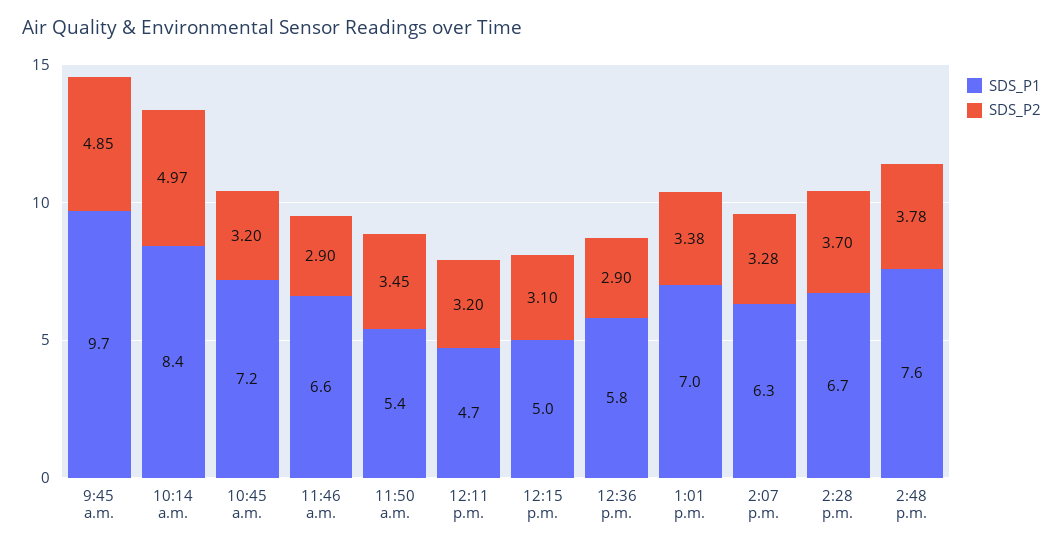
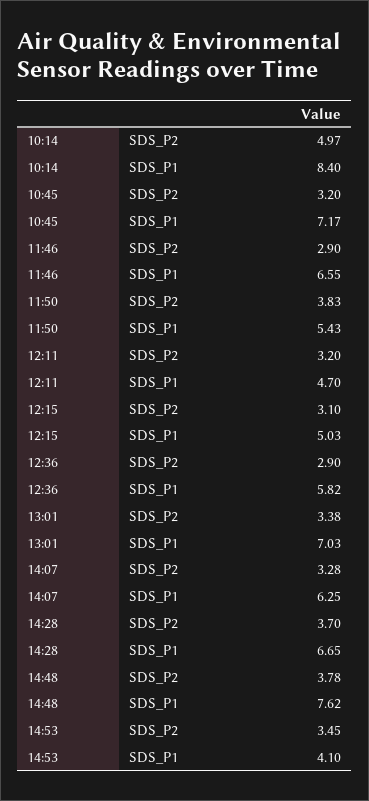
SDS_P1, 9:45 a.m.: 9.7 -> none
SDS_P2, 9:45 a.m.: 4.85 -> none
SDS_P2, 11:50 a.m.: 3.45 -> 3.83
SDS_P2, 14:53: none -> 3.45
SDS_P1, 14:53: none -> 4.1

